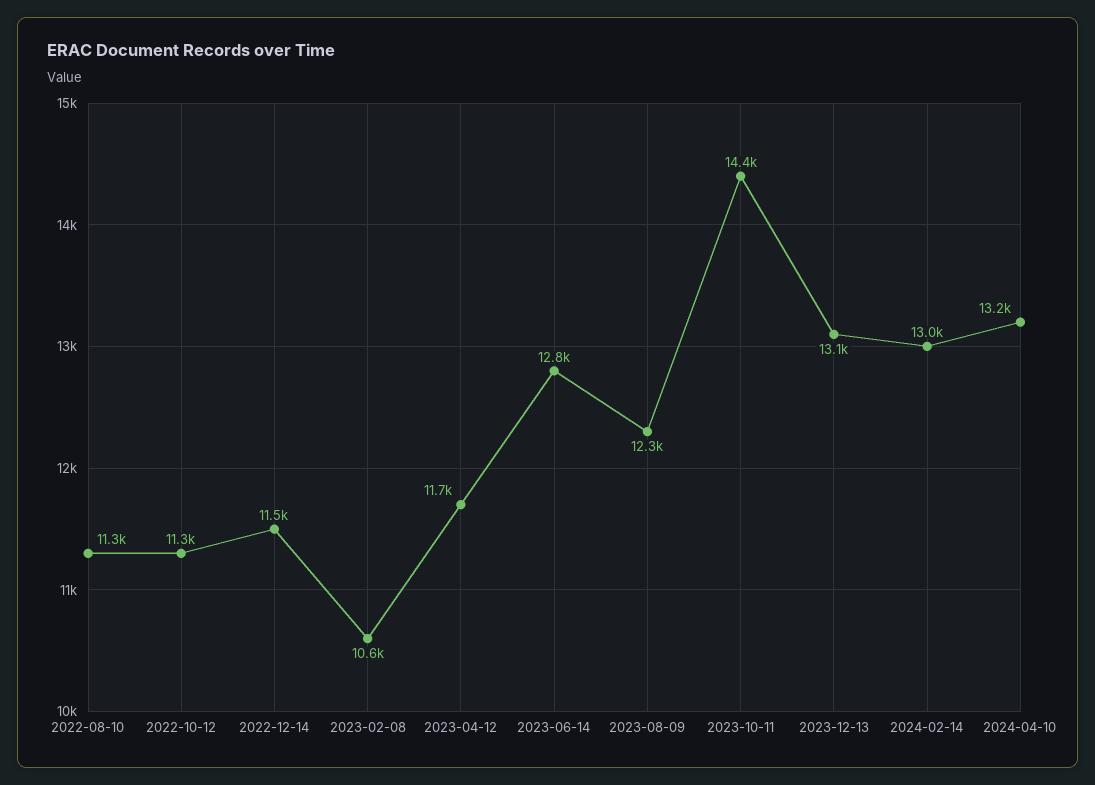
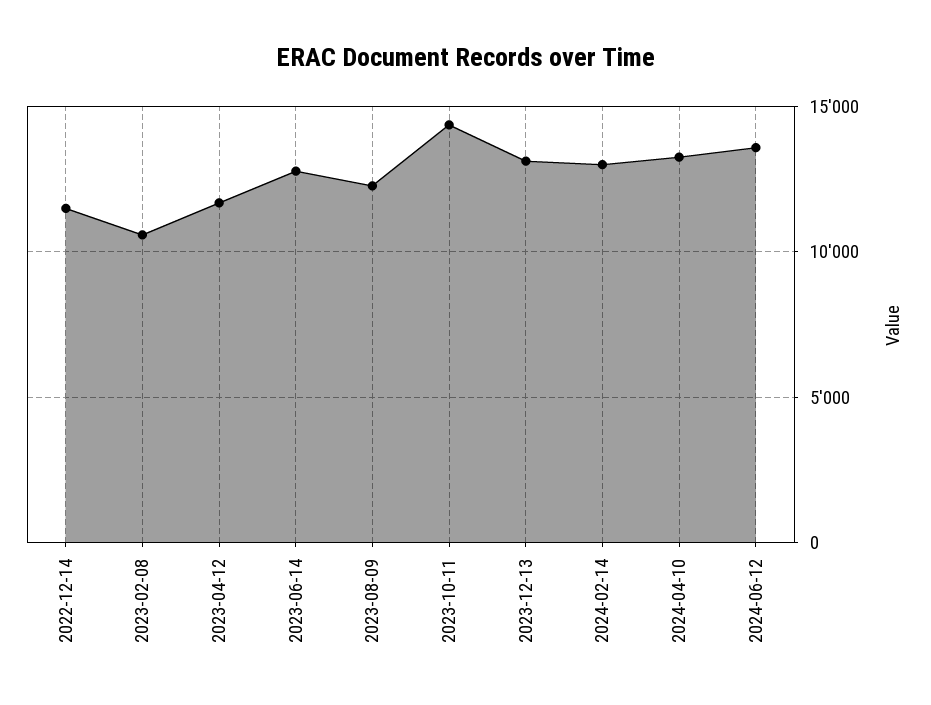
2022-08-10: 11300 -> none
2022-10-12: 11300 -> none
2024-06-12: none -> 13500

